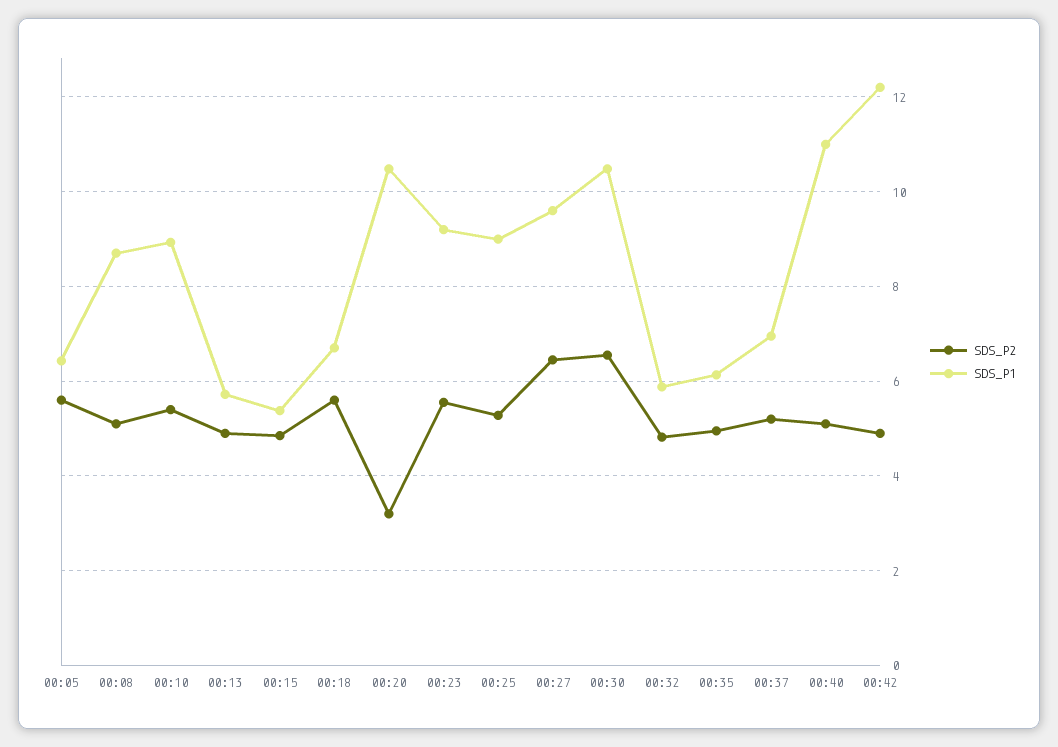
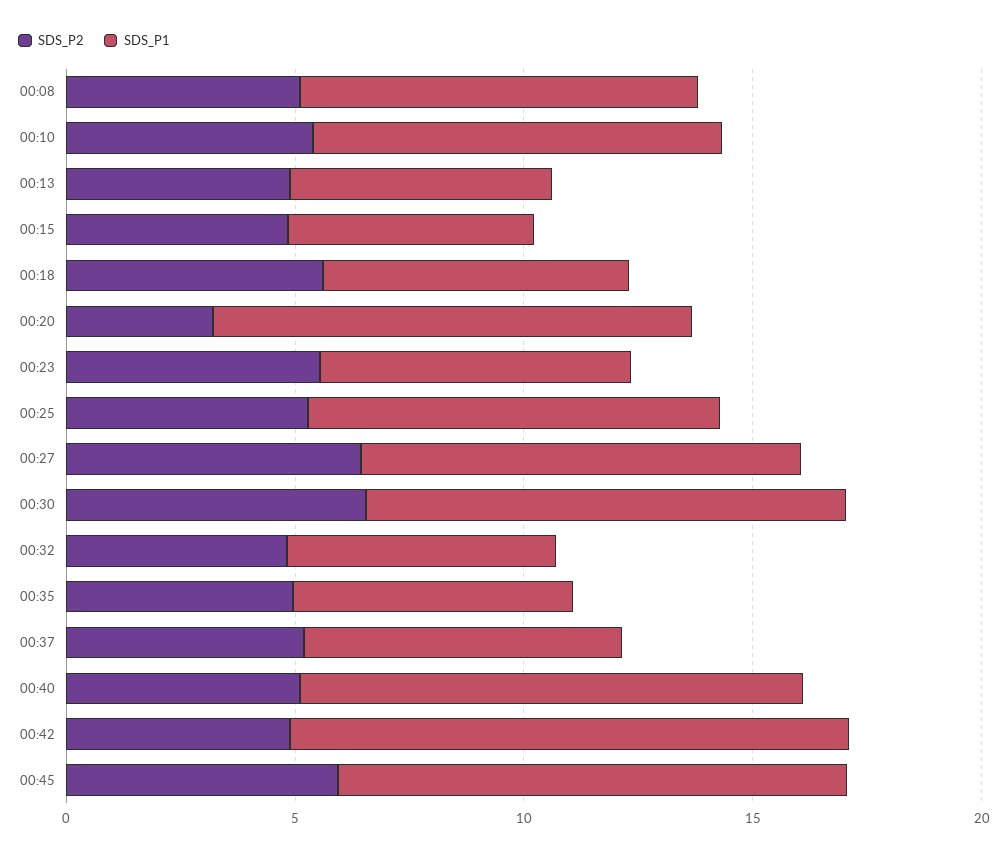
SDS_P2, 00:05: 5.6 -> none
SDS_P1, 00:05: 6.4 -> none
SDS_P1, 00:23: 9.2 -> 7
SDS_P2, 00:45: none -> 6
SDS_P1, 00:45: none -> 11

